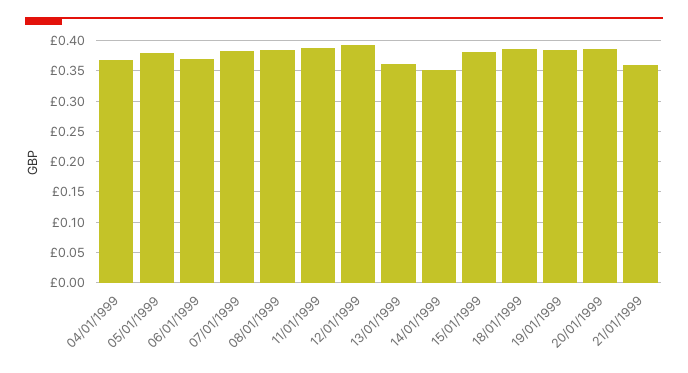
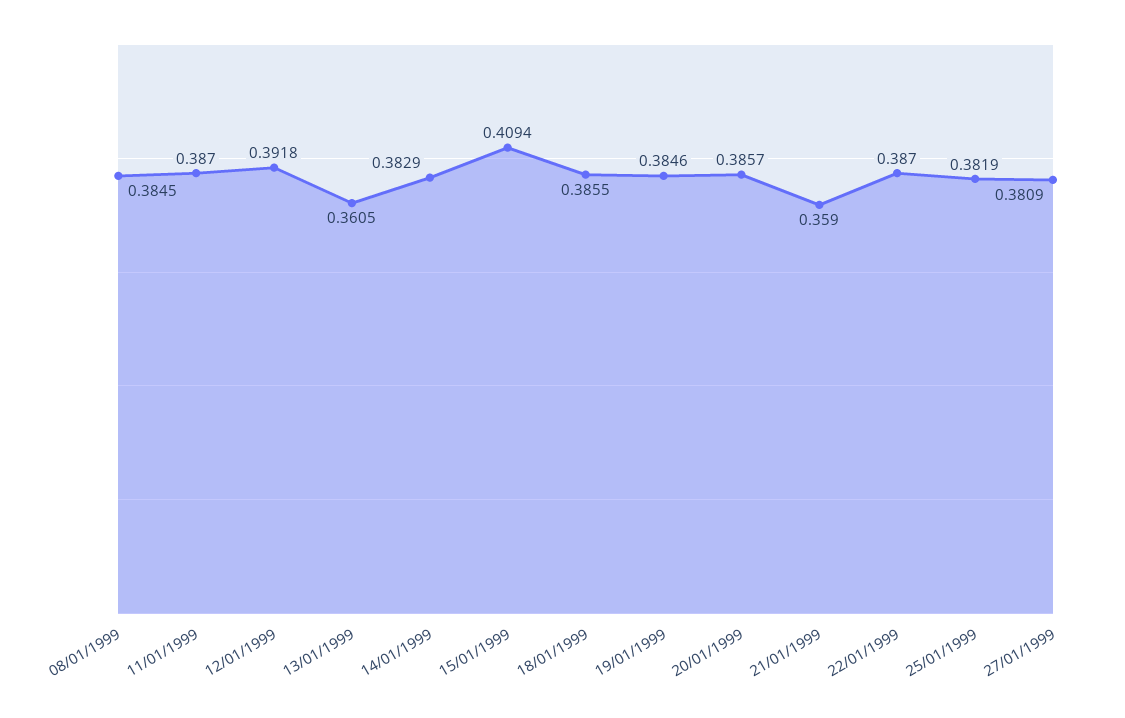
04/01/1999: 0.37 -> none
05/01/1999: 0.38 -> none
06/01/1999: 0.37 -> none
07/01/1999: 0.38 -> none
14/01/1999: 0.35 -> 0.3829
15/01/1999: 0.38 -> 0.4094
22/01/1999: none -> 0.387
25/01/1999: none -> 0.3819
27/01/1999: none -> 0.3809

